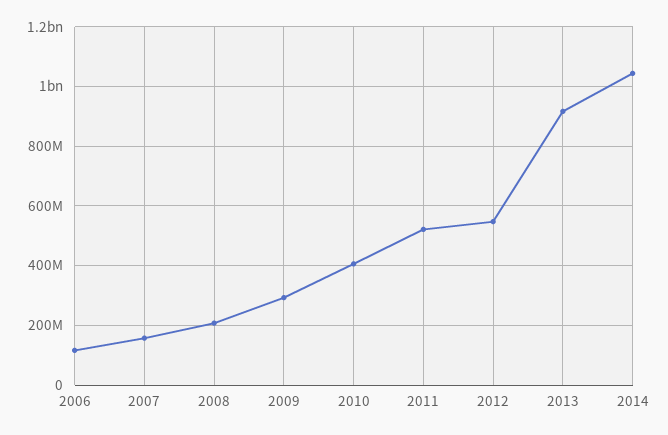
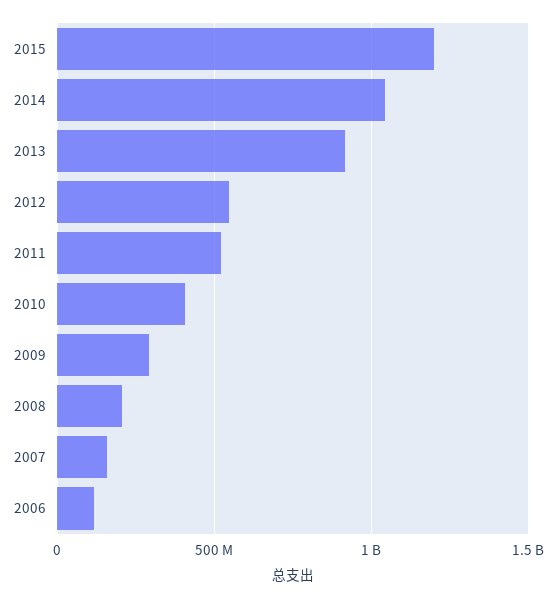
2015: none -> 1200000000

